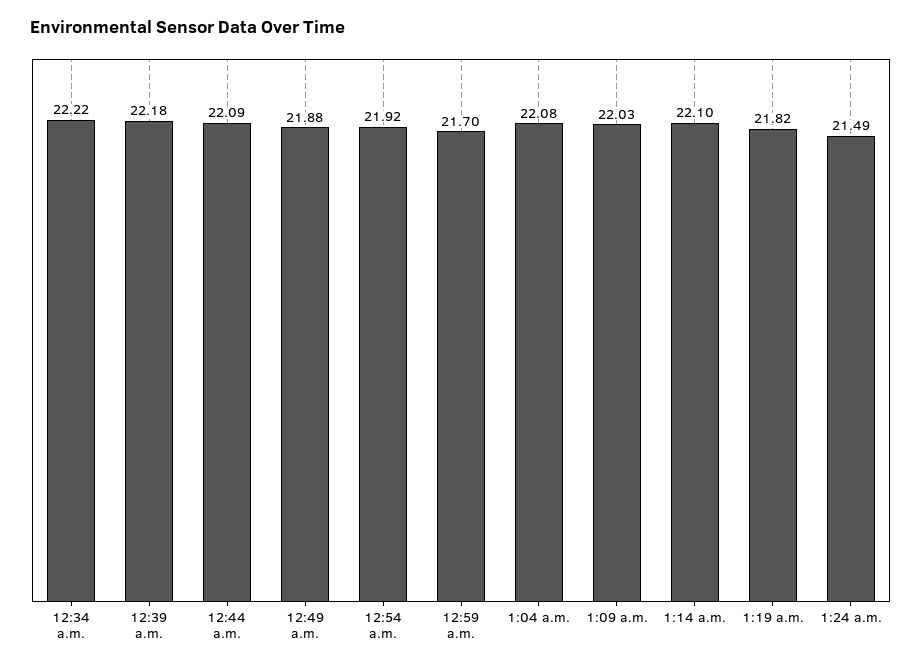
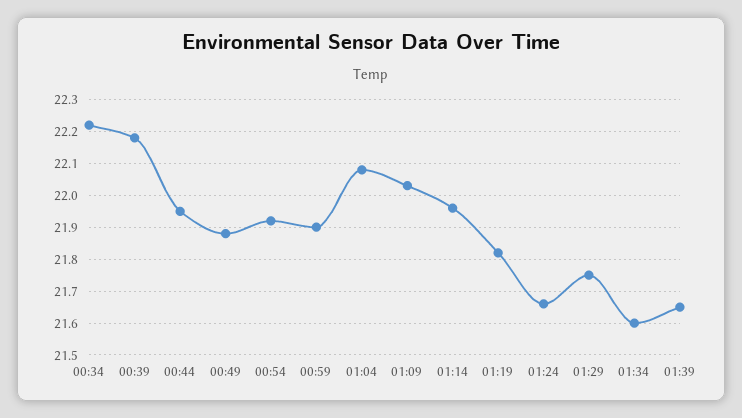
12:44 a.m.: 22.09 -> 21.95
12:59 a.m.: 21.7 -> 21.9
1:14 a.m.: 22.1 -> 21.95
1:24 a.m.: 21.49 -> 21.65
01:29: none -> 21.75
01:34: none -> 21.6
01:39: none -> 21.65

